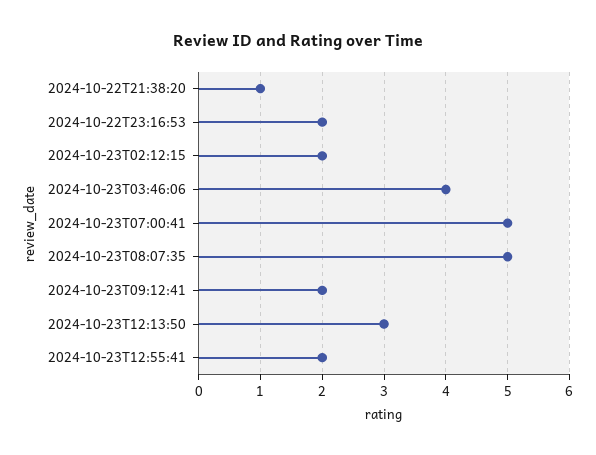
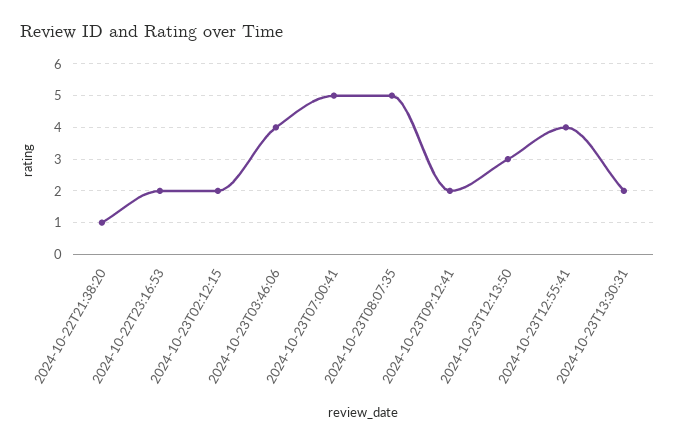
2024-10-23T12:55:41: 2 -> 4
2024-10-23T13:30:31: none -> 2

